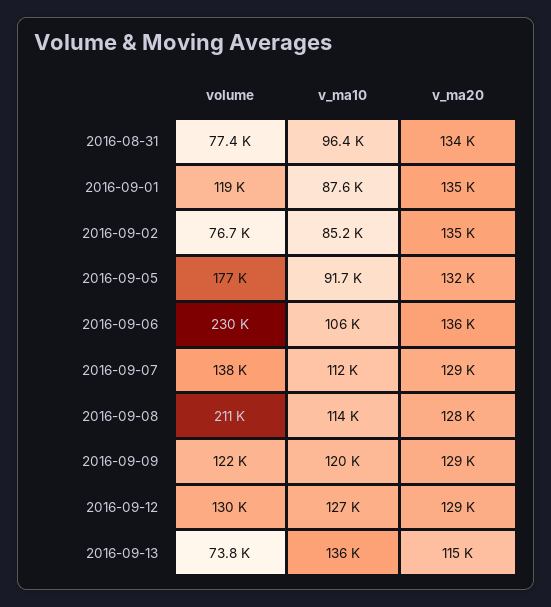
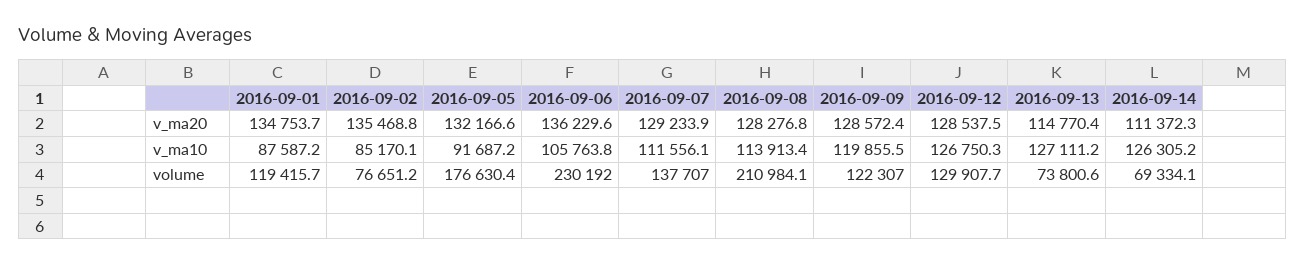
volume, 2016-08-31: 77400 -> none
v_ma10, 2016-08-31: 96400 -> none
v_ma20, 2016-08-31: 134000 -> none
v_ma10, 2016-09-13: 136000 -> 127111.2
v_ma20, 2016-09-14: none -> 111372.3
v_ma10, 2016-09-14: none -> 126305.2
volume, 2016-09-14: none -> 69334.1

